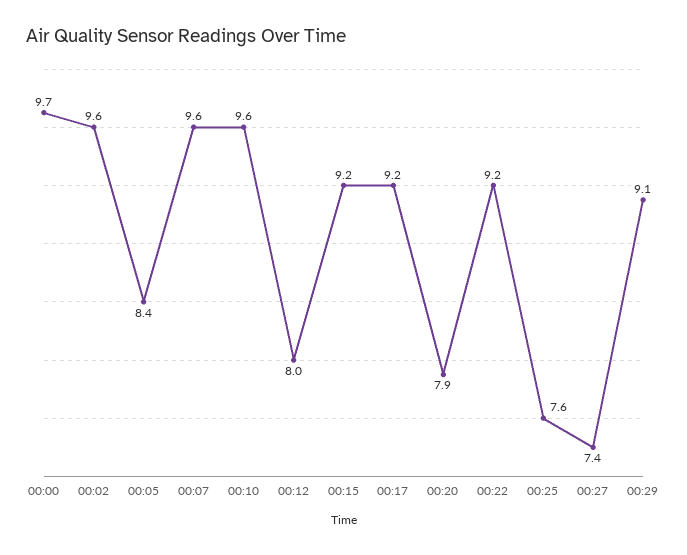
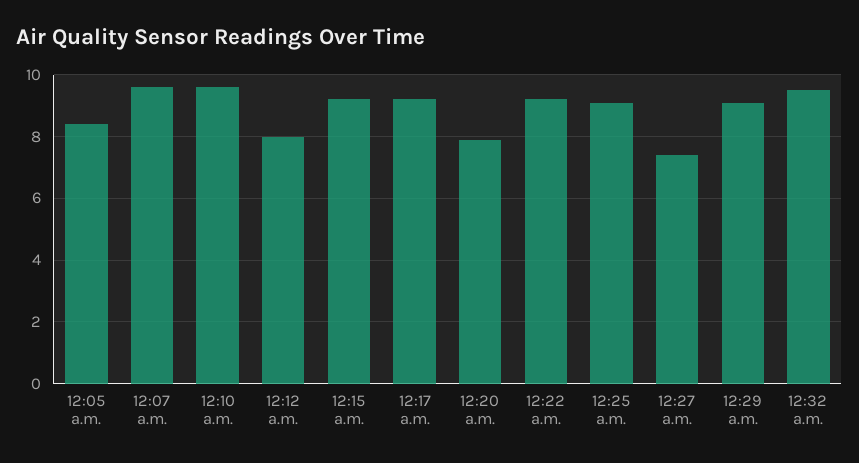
00:00: 9.7 -> none
00:02: 9.6 -> none
00:25: 7.6 -> 9
12:32 a.m.: none -> 9.5

